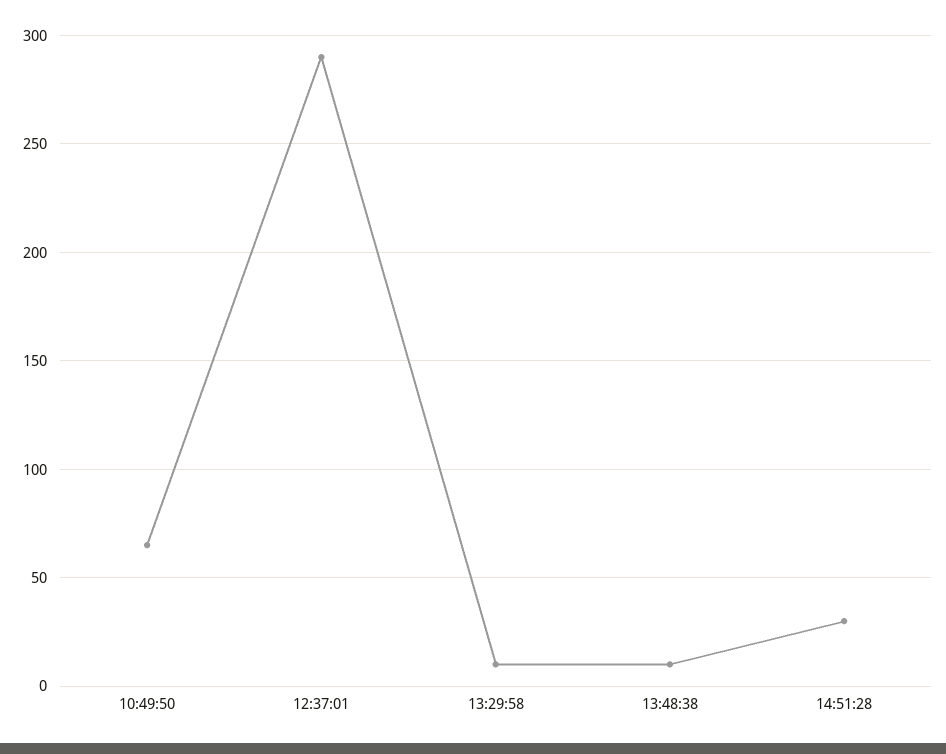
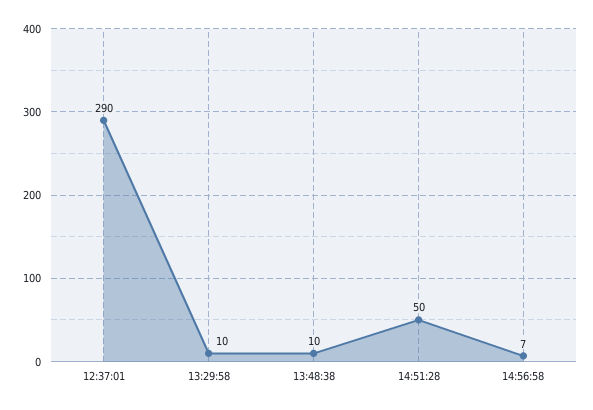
10:49:50: 65 -> none
14:51:28: 30 -> 50
14:56:58: none -> 7

